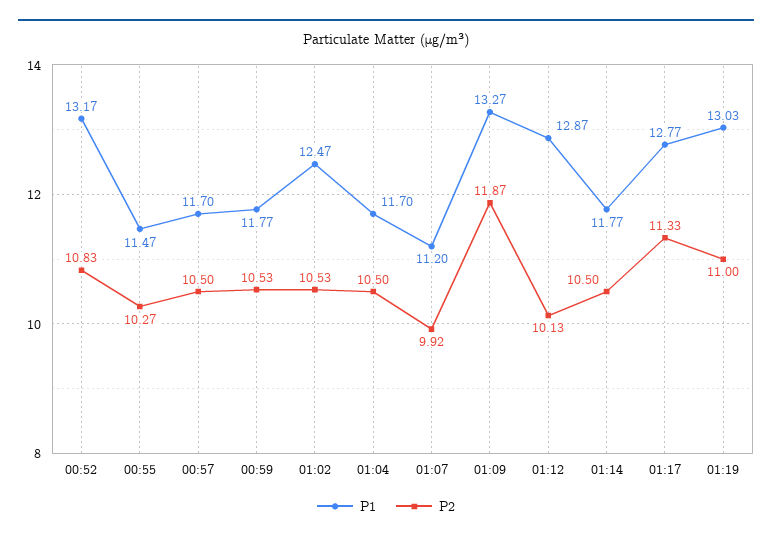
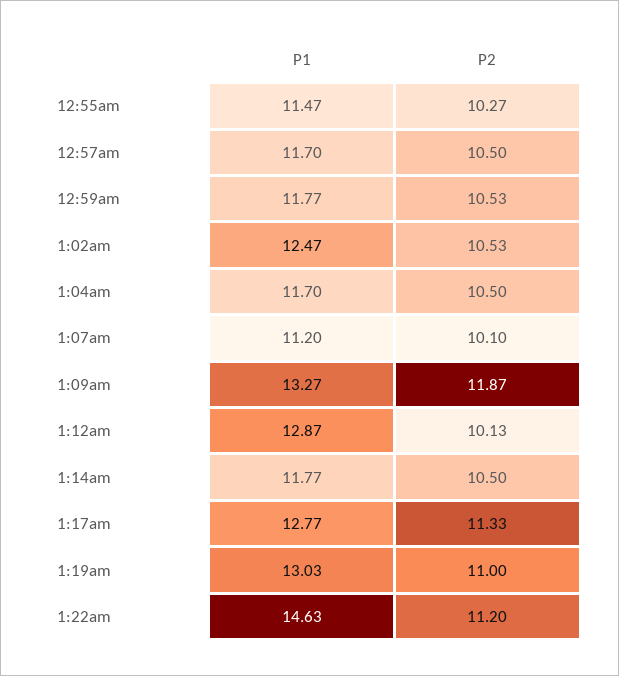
P1, 00:52: 13.17 -> none
P2, 00:52: 10.83 -> none
P2, 01:07: 9.92 -> 10.1
P1, 1:22am: none -> 14.63
P2, 1:22am: none -> 11.2

